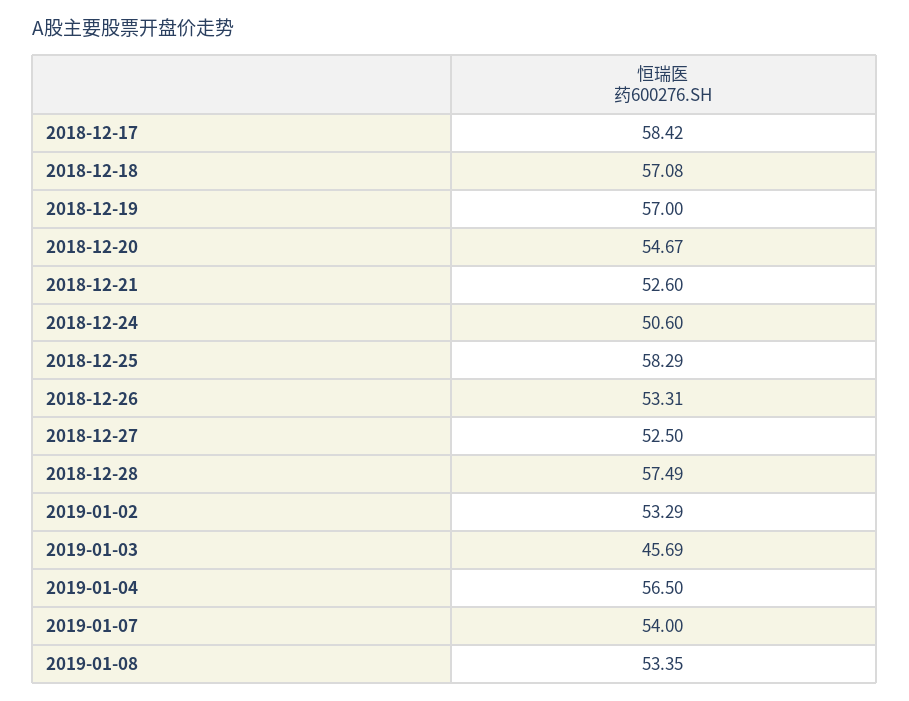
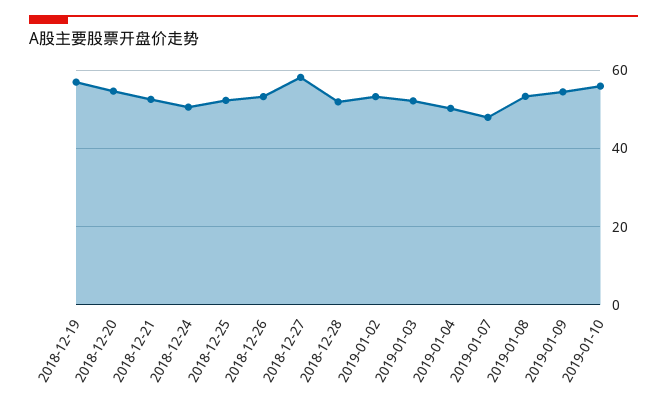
2018-12-17: 58.42 -> none
2018-12-18: 57.08 -> none
2018-12-25: 58.29 -> 52
2018-12-27: 52.5 -> 58
2018-12-28: 57.49 -> 52
2019-01-03: 45.69 -> 52
2019-01-04: 56.5 -> 50
2019-01-07: 54 -> 48
2019-01-09: none -> 54
2019-01-10: none -> 56

